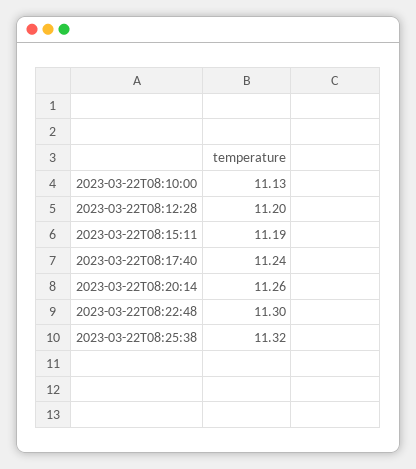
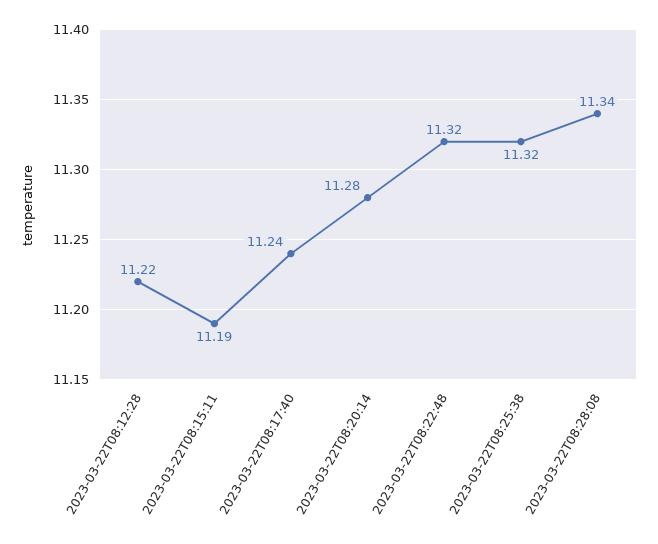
2023-03-22T08:10:00: 11.13 -> none
2023-03-22T08:12:28: 11.2 -> 11.22
2023-03-22T08:20:14: 11.26 -> 11.28
2023-03-22T08:22:48: 11.3 -> 11.32
2023-03-22T08:28:08: none -> 11.34

